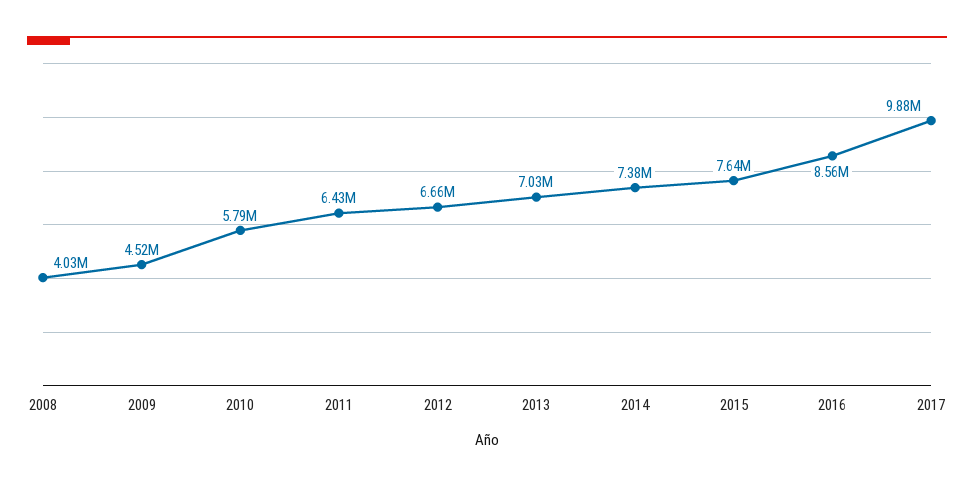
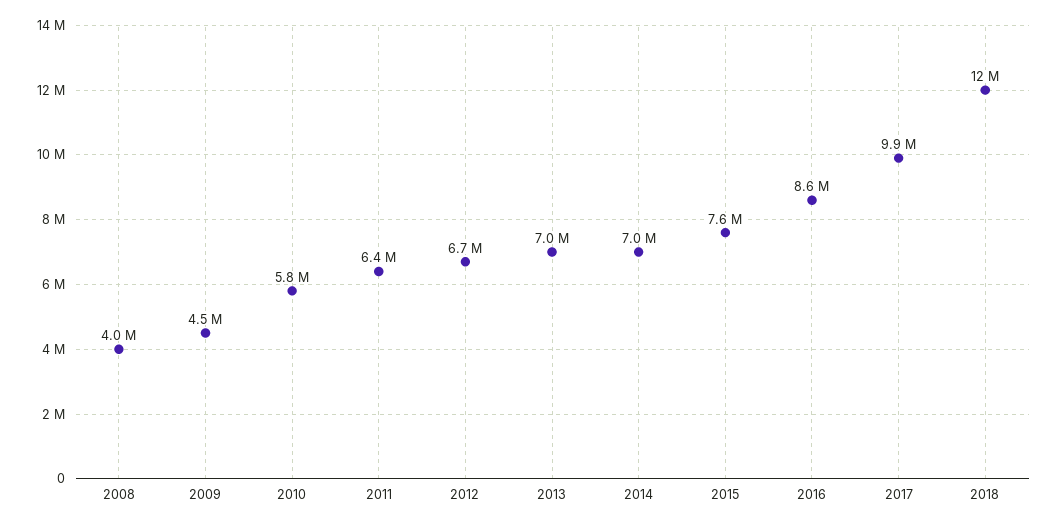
2014: 7380000 -> 7000000
2018: none -> 12000000

